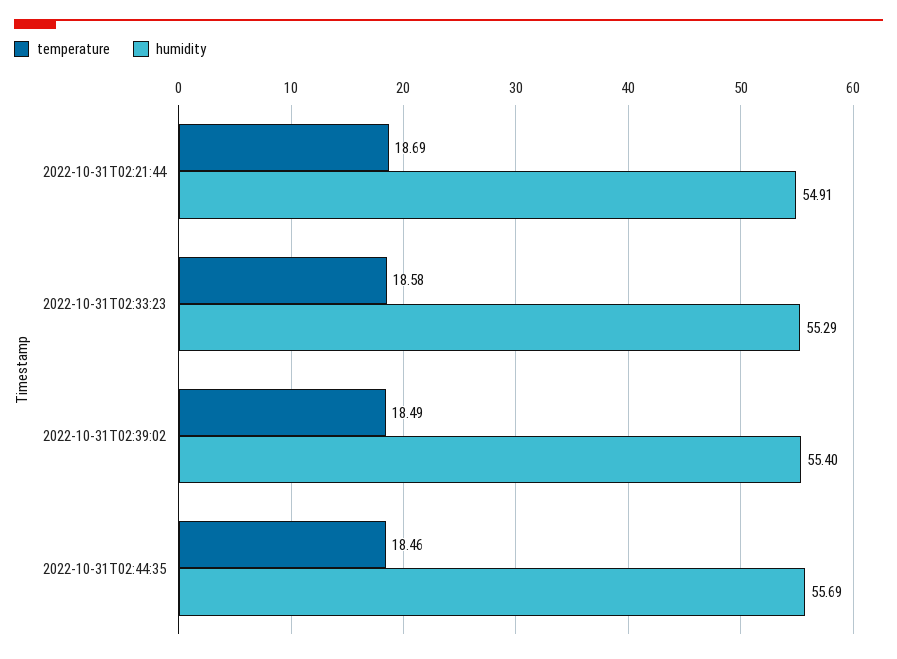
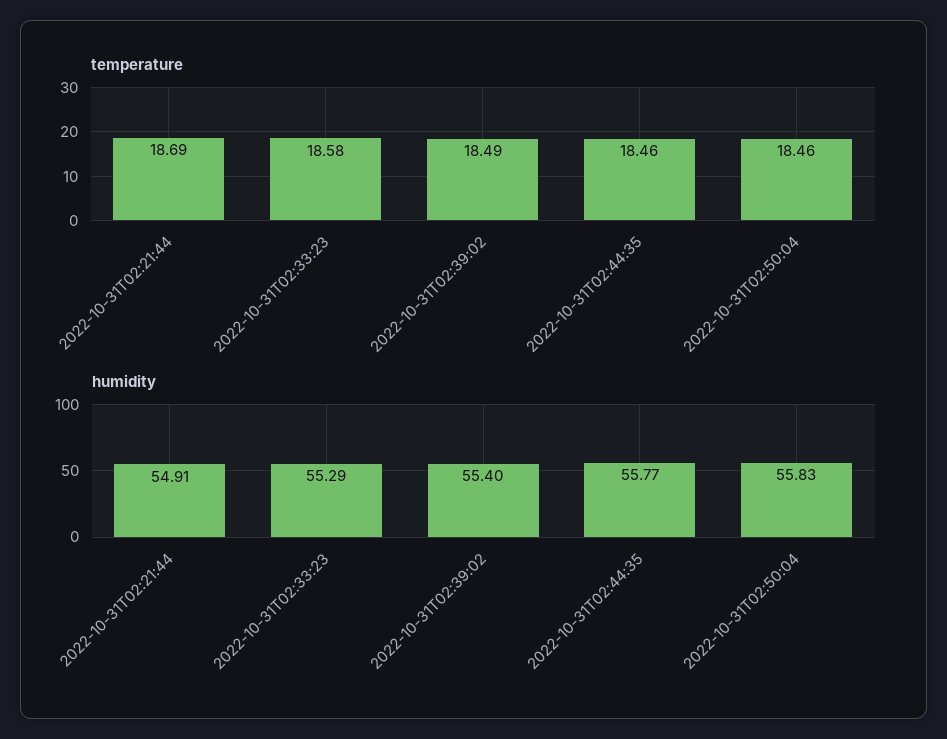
humidity, 2022-10-31T02:44:35: 55.69 -> 55.77
temperature, 2022-10-31T02:50:04: none -> 18.46
humidity, 2022-10-31T02:50:04: none -> 55.83

